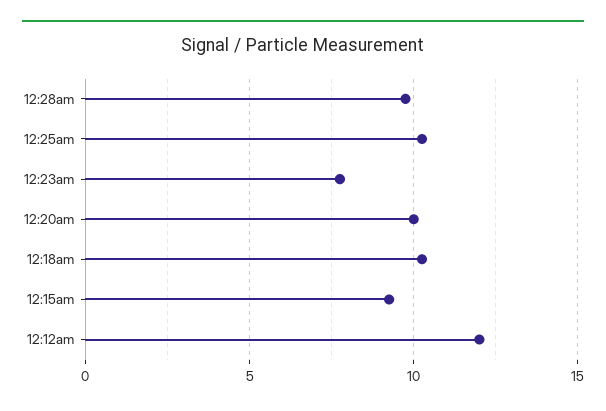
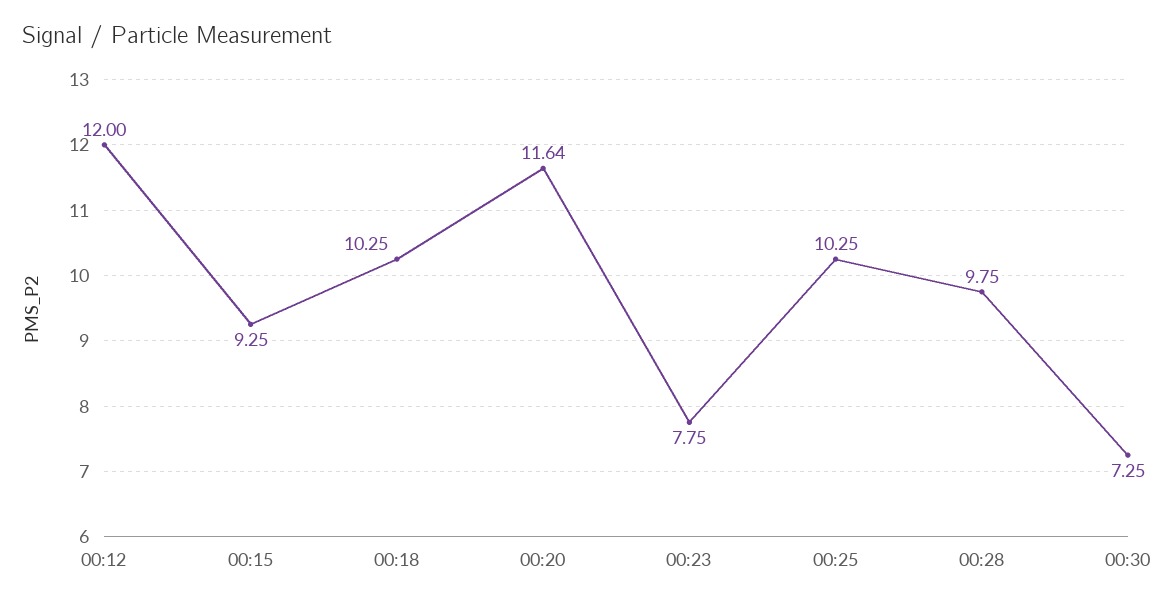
12:20am: 10 -> 11.64
00:30: none -> 7.25

